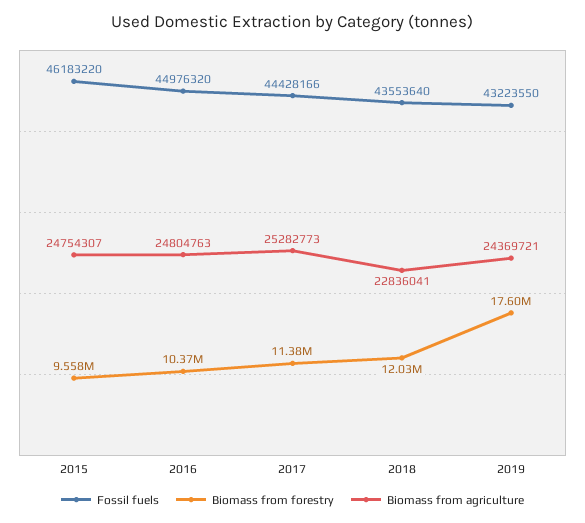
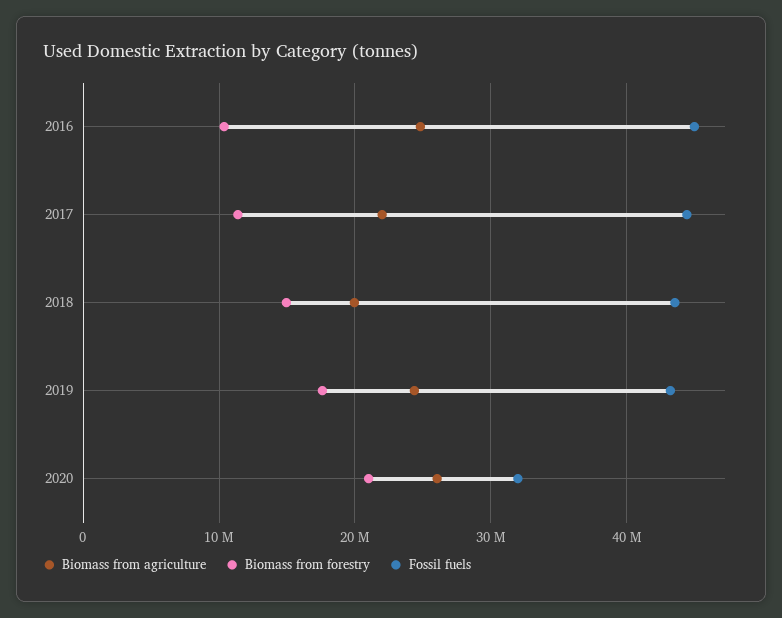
Fossil fuels, 2015: 46183220 -> none
Biomass from forestry, 2015: 9558000 -> none
Biomass from agriculture, 2015: 24754307 -> none
Biomass from agriculture, 2017: 25282773 -> 22000000
Biomass from forestry, 2018: 12030000 -> 15000000
Biomass from agriculture, 2018: 22836041 -> 20000000
Biomass from agriculture, 2020: none -> 26000000
Biomass from forestry, 2020: none -> 21000000
Fossil fuels, 2020: none -> 32000000

